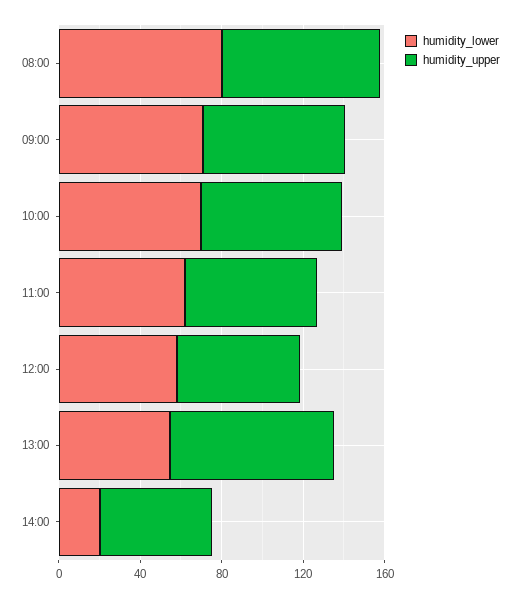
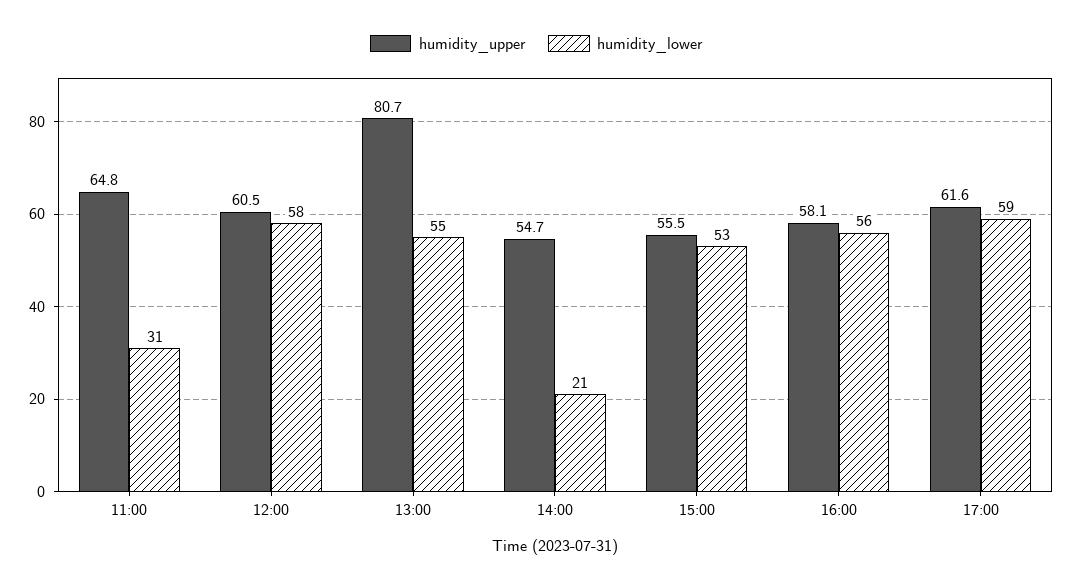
humidity_lower, 08:00: 80 -> none
humidity_upper, 08:00: 80 -> none
humidity_lower, 09:00: 70 -> none
humidity_upper, 09:00: 70 -> none
humidity_lower, 10:00: 70 -> none
humidity_upper, 10:00: 70 -> none
humidity_lower, 11:00: 60 -> 31
humidity_upper, 15:00: none -> 55.5
humidity_lower, 15:00: none -> 53
humidity_upper, 16:00: none -> 58.1
humidity_lower, 16:00: none -> 56
humidity_upper, 17:00: none -> 61.6
humidity_lower, 17:00: none -> 59

